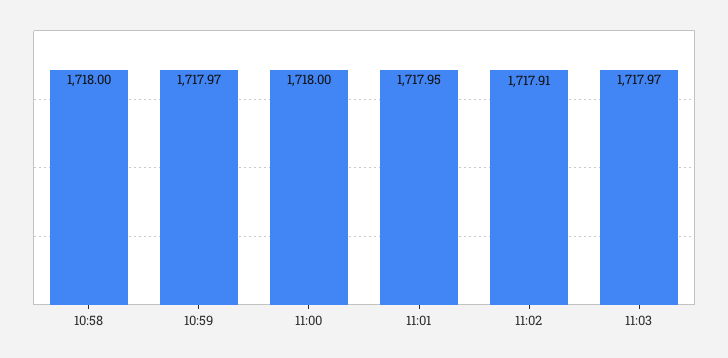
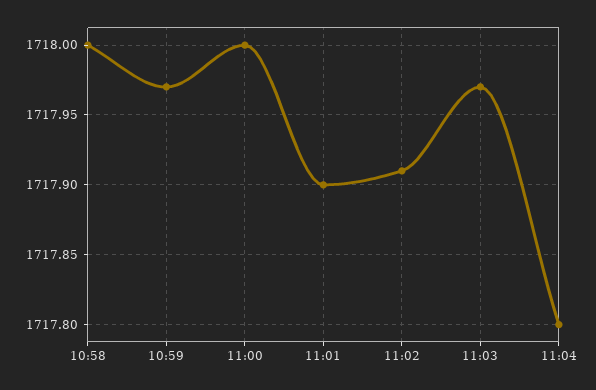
11:01: 1717.95 -> 1717.9
11:04: none -> 1717.8

